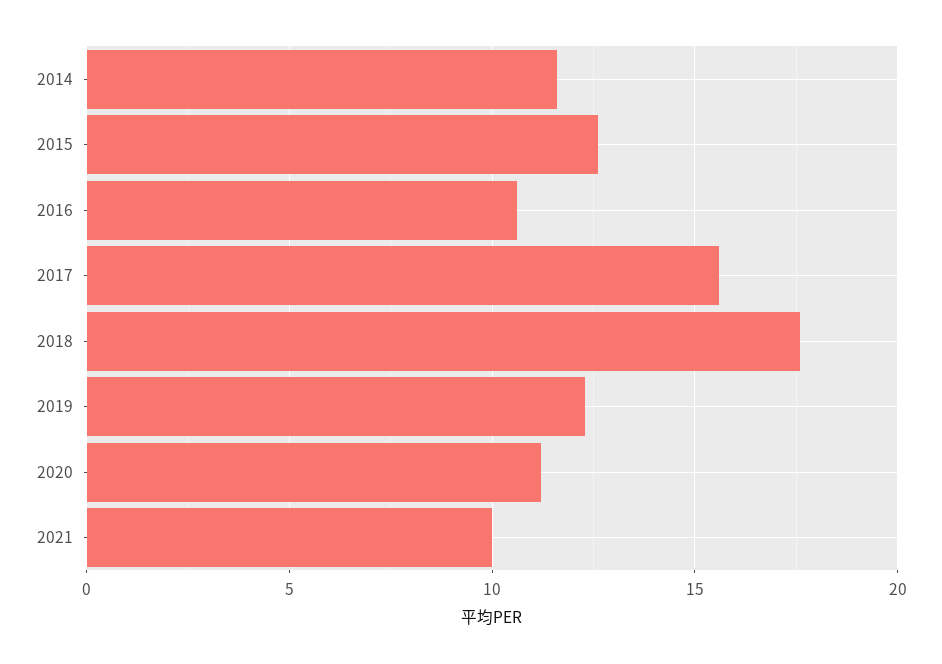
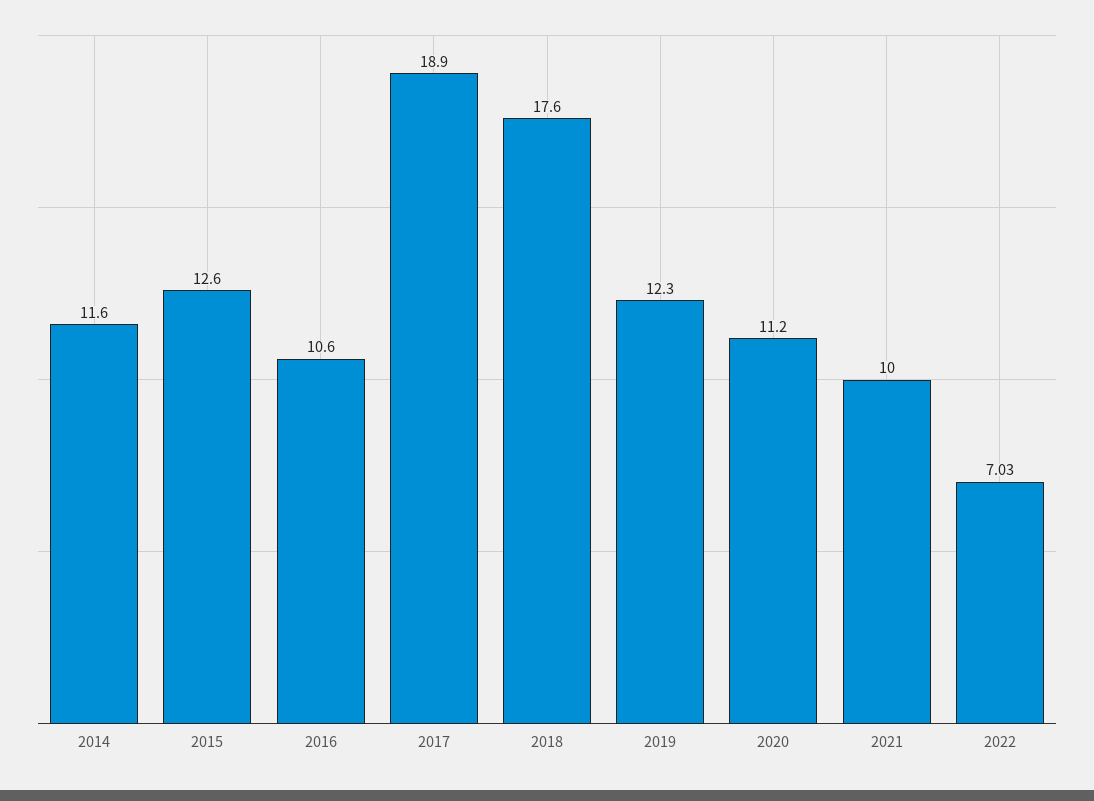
2017: 15.5 -> 18.9
2022: none -> 7.03

